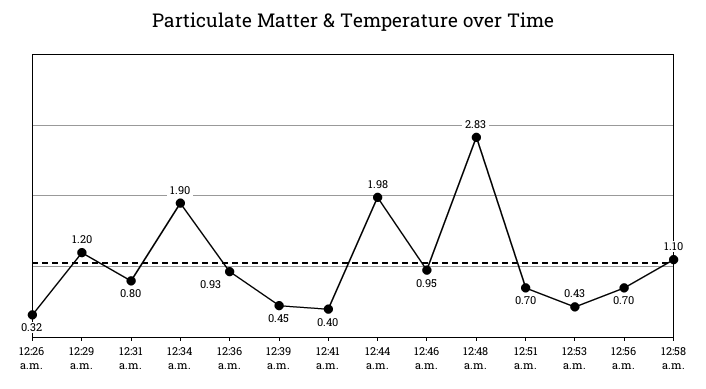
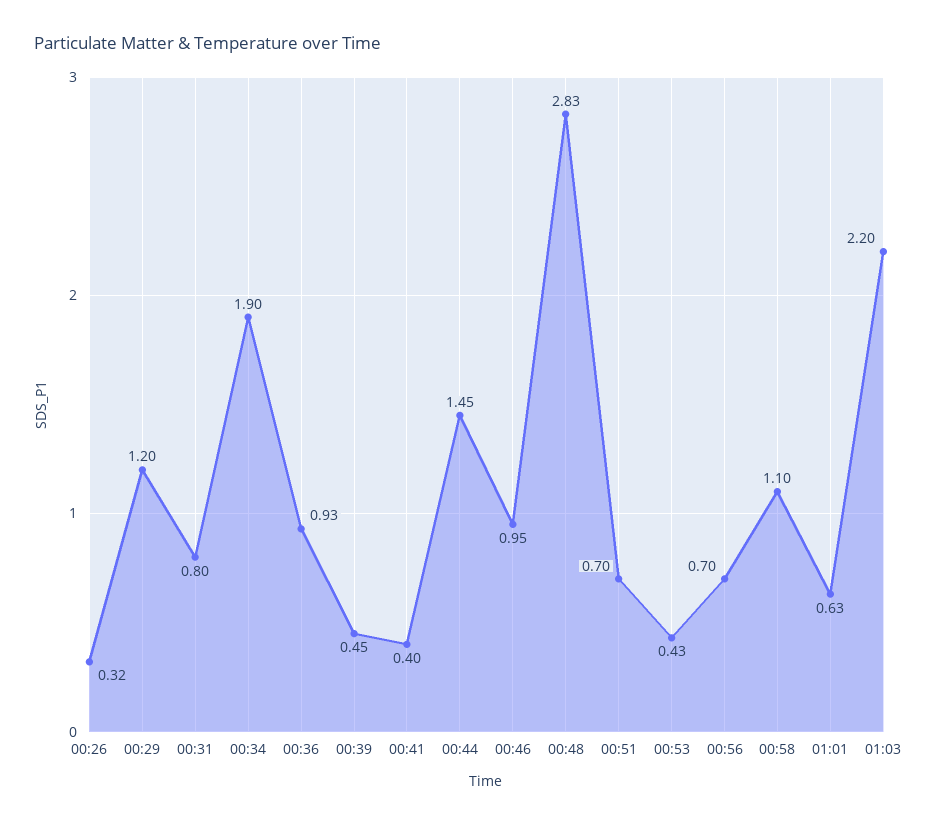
12:44 a.m.: 1.98 -> 1.45
01:01: none -> 0.63
01:03: none -> 2.2

